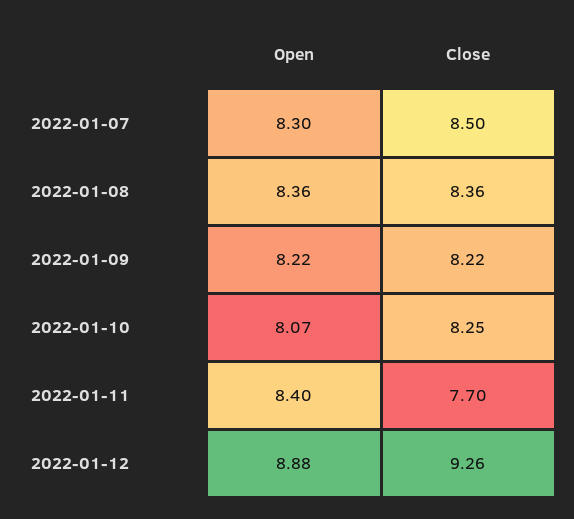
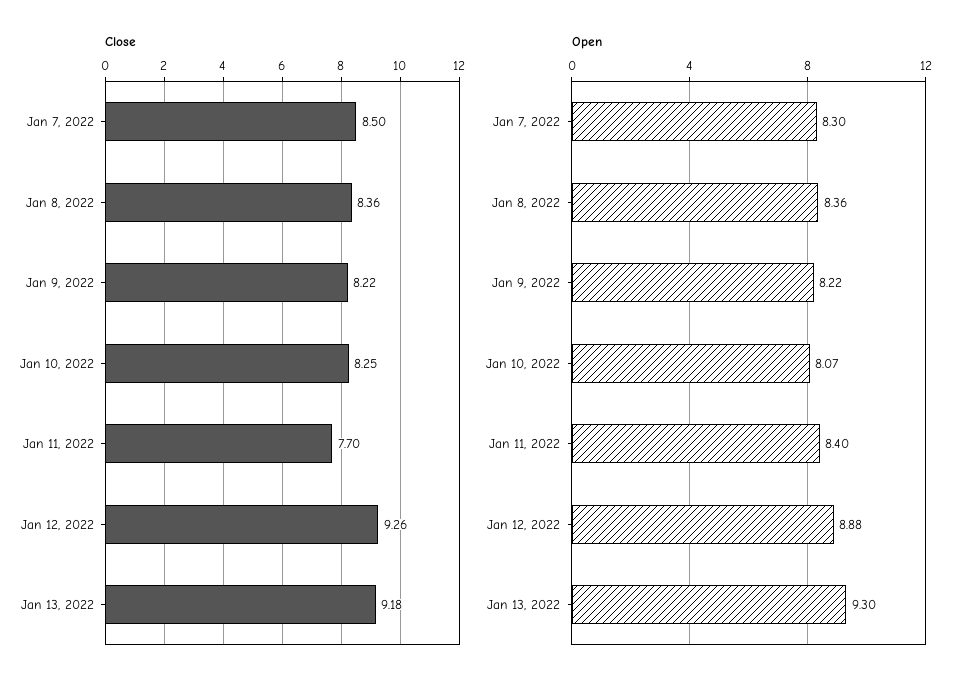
Close, Jan 13, 2022: none -> 9.18
Open, Jan 13, 2022: none -> 9.3

